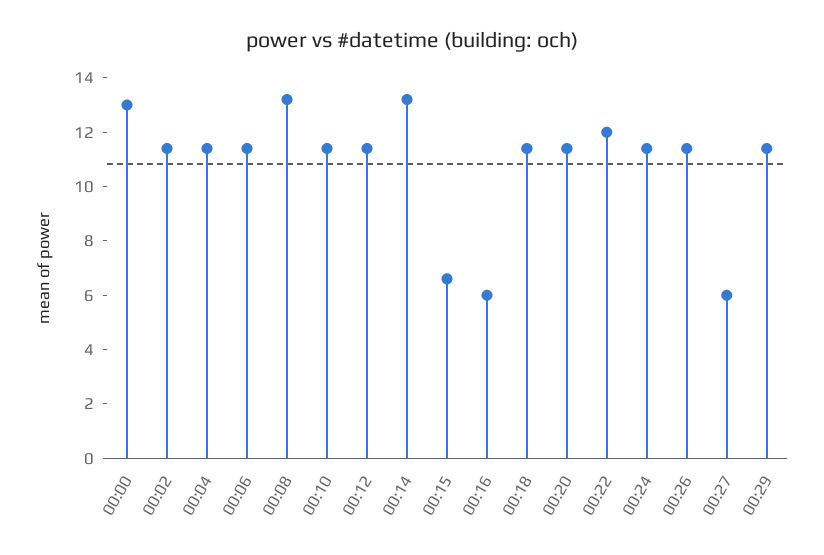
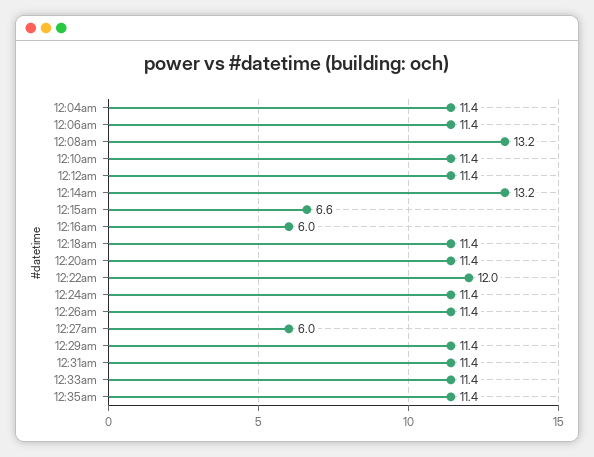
00:00: 13 -> none
00:02: 11.5 -> none
12:31am: none -> 11.4
12:33am: none -> 11.4
12:35am: none -> 11.4

